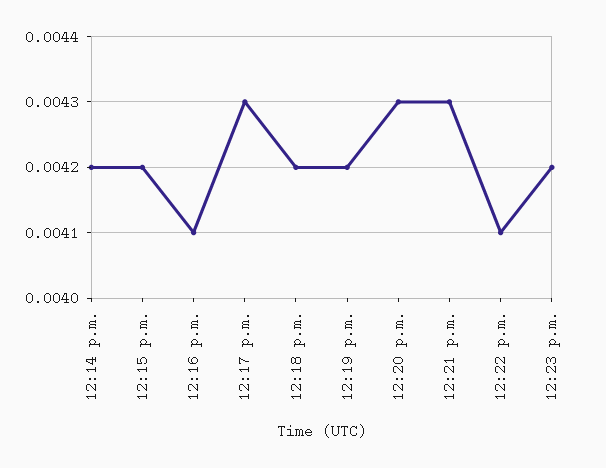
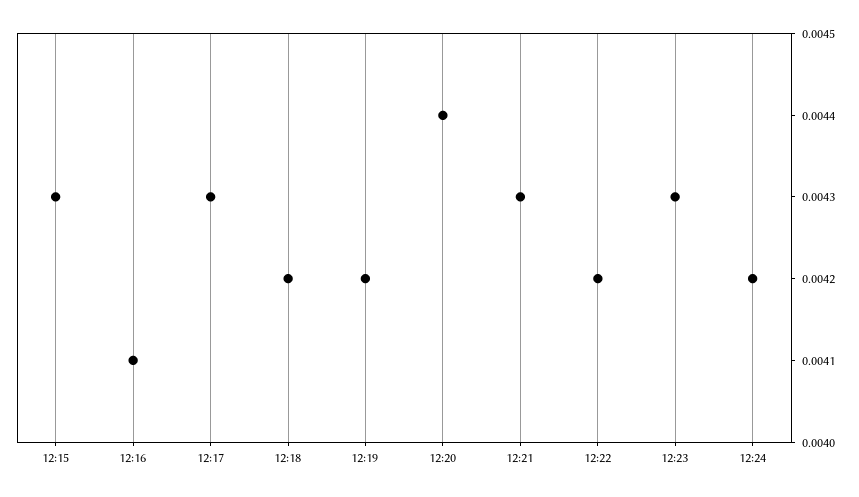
12:14 p.m.: 0.0042 -> none
12:15 p.m.: 0.0042 -> 0.0043
12:20 p.m.: 0.0043 -> 0.0044
12:22 p.m.: 0.0041 -> 0.0042
12:23 p.m.: 0.0042 -> 0.0043
12:24: none -> 0.0042

